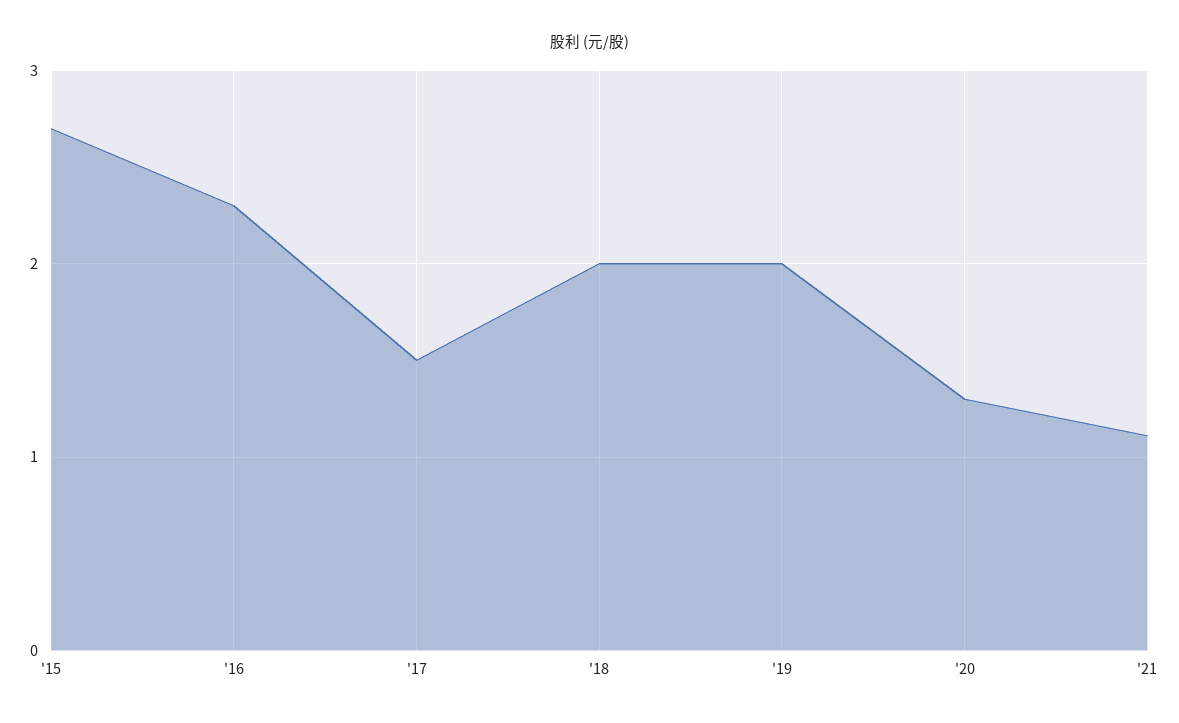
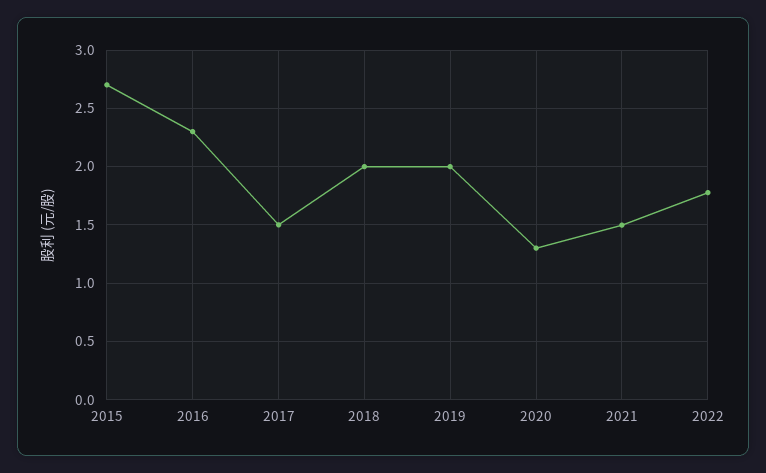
'21: 1.1 -> 1.5
2022: none -> 1.8

